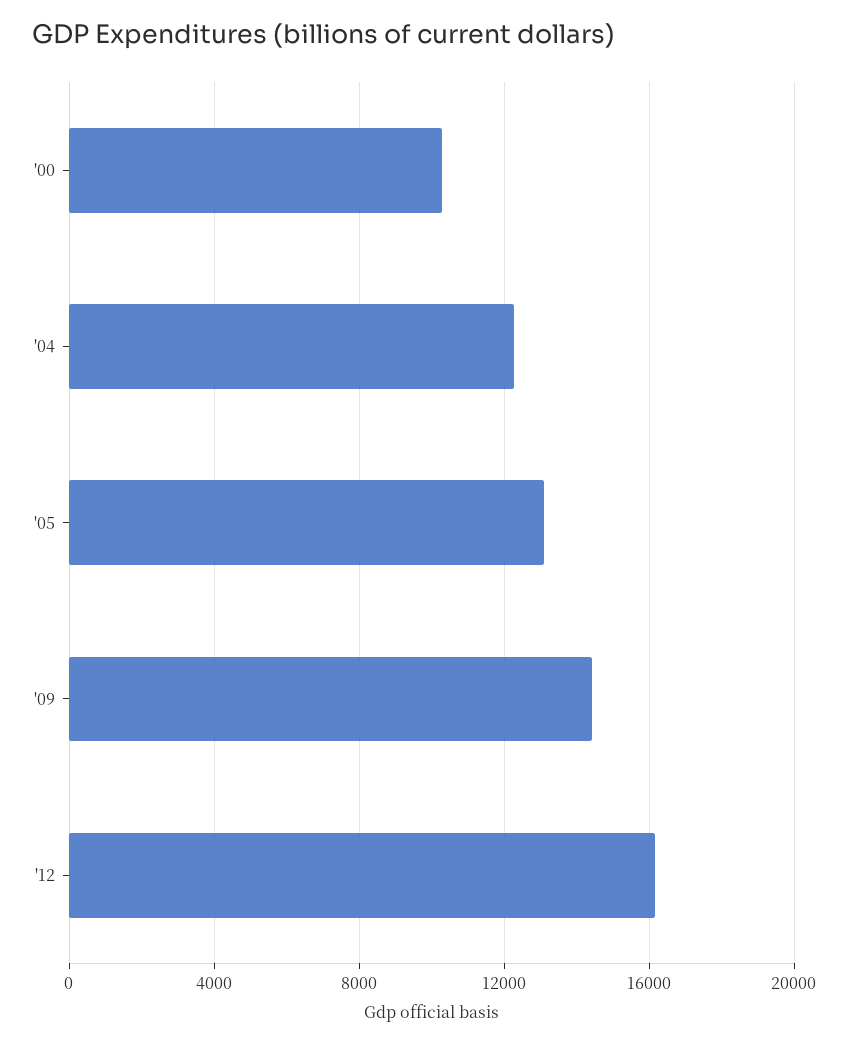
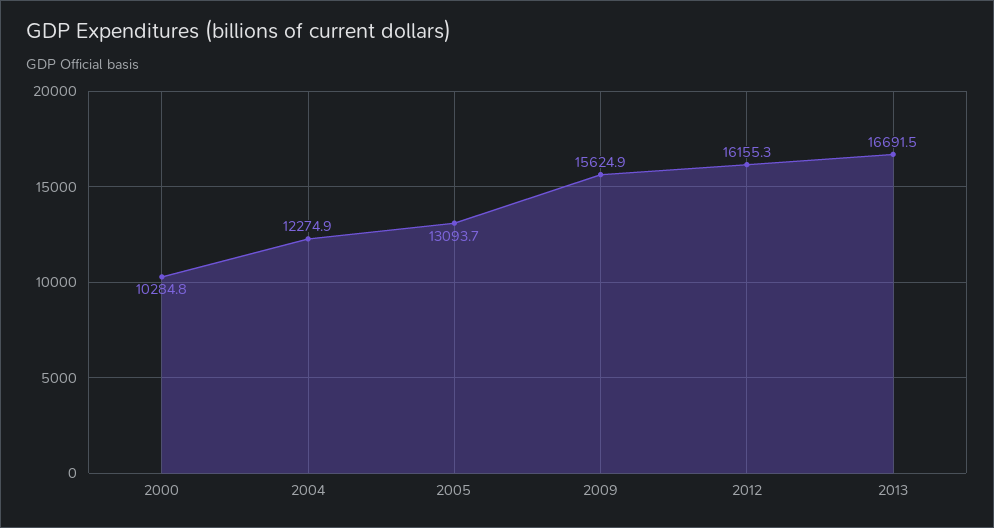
'09: 14500 -> 15624.9
2013: none -> 16691.5

